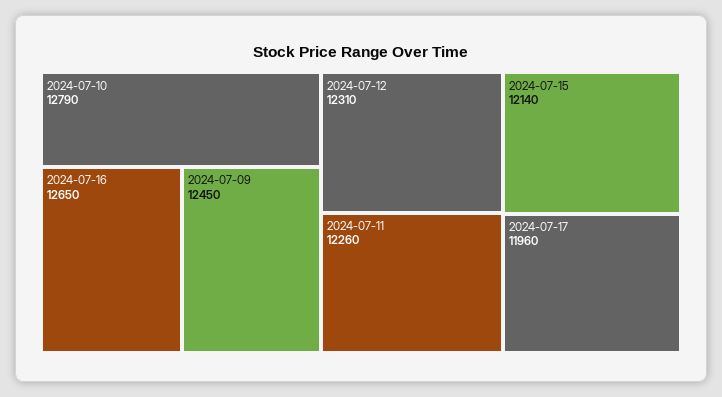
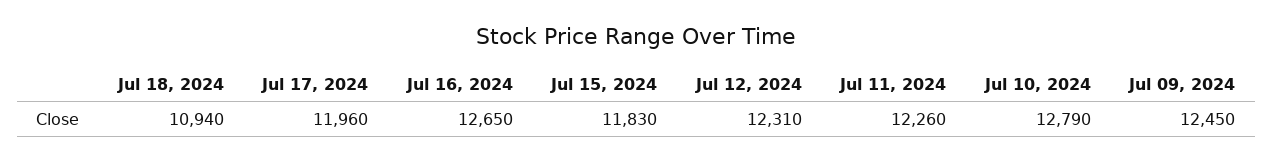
2024-07-15: 12140 -> 11830
Jul 18, 2024: none -> 10940

